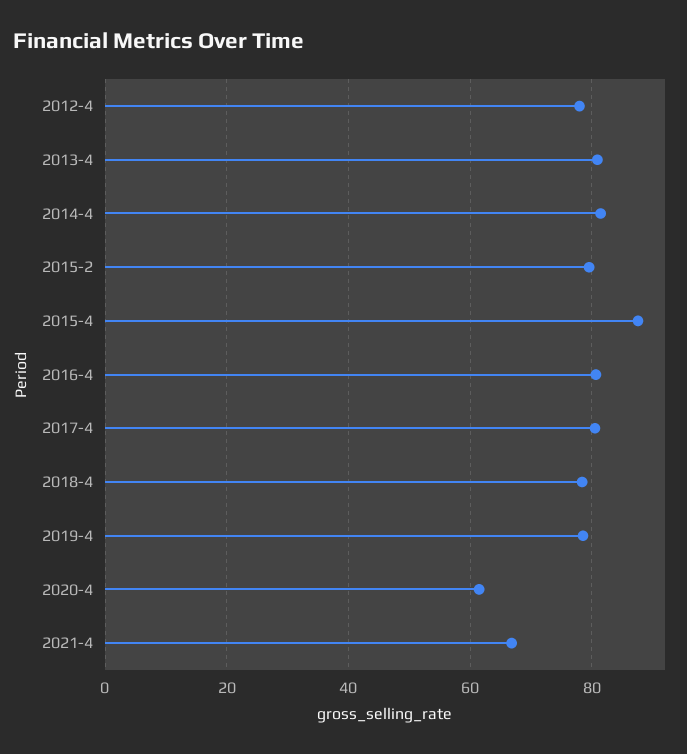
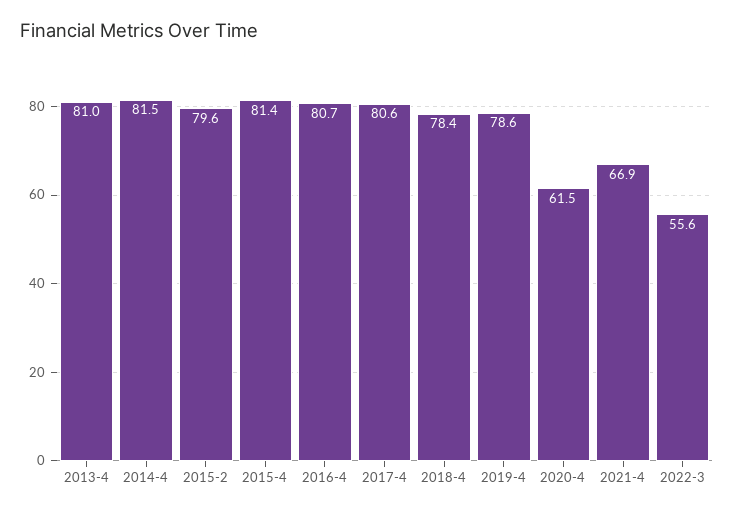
2012-4: 78 -> none
2015-4: 88 -> 81.4
2022-3: none -> 55.6

